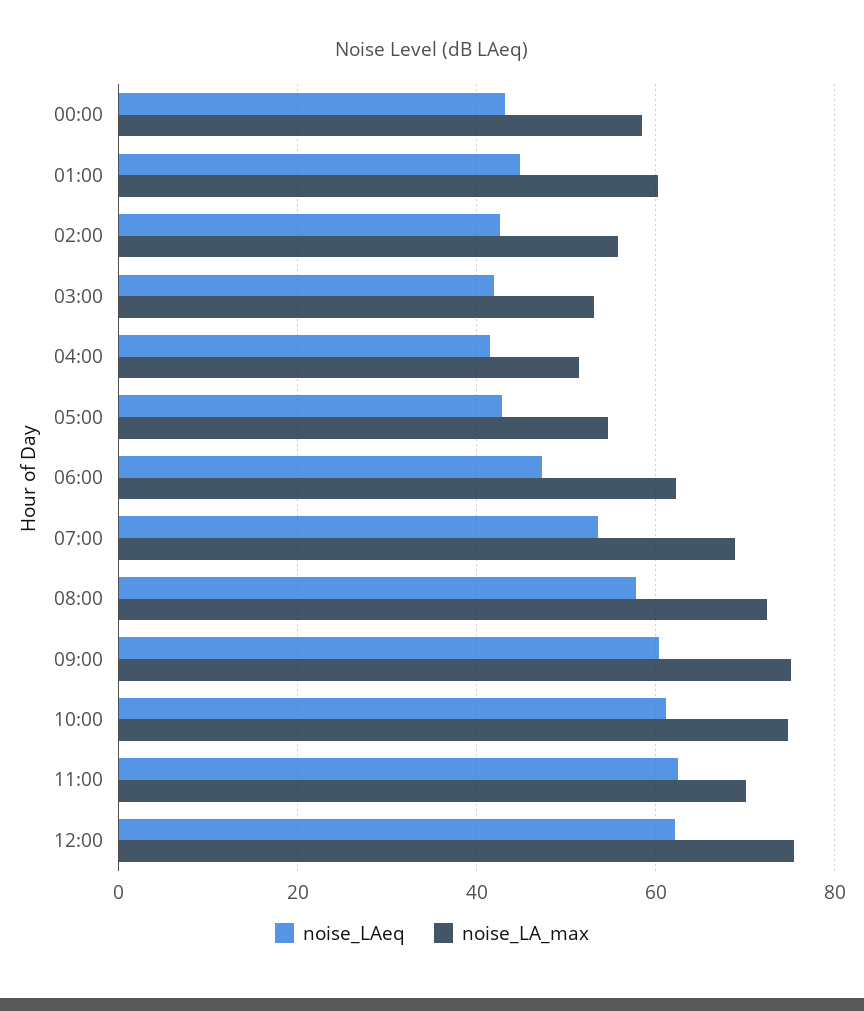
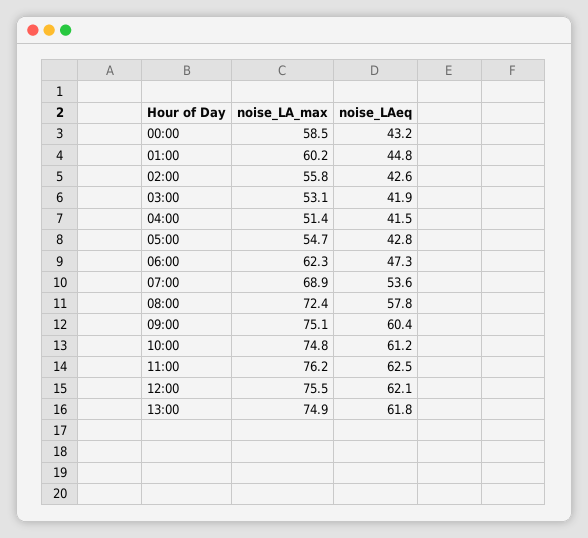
noise_LA_max, 11:00: 70 -> 76.2
noise_LA_max, 13:00: none -> 74.9
noise_LAeq, 13:00: none -> 61.8

